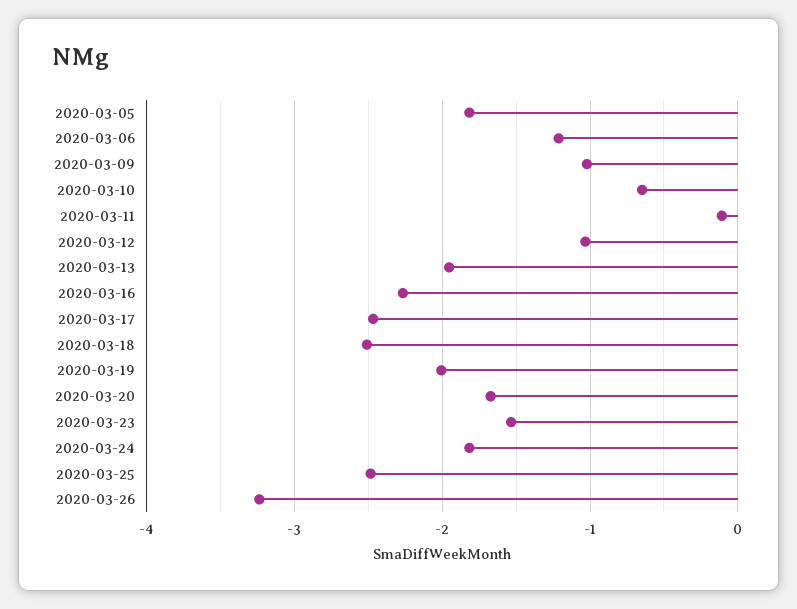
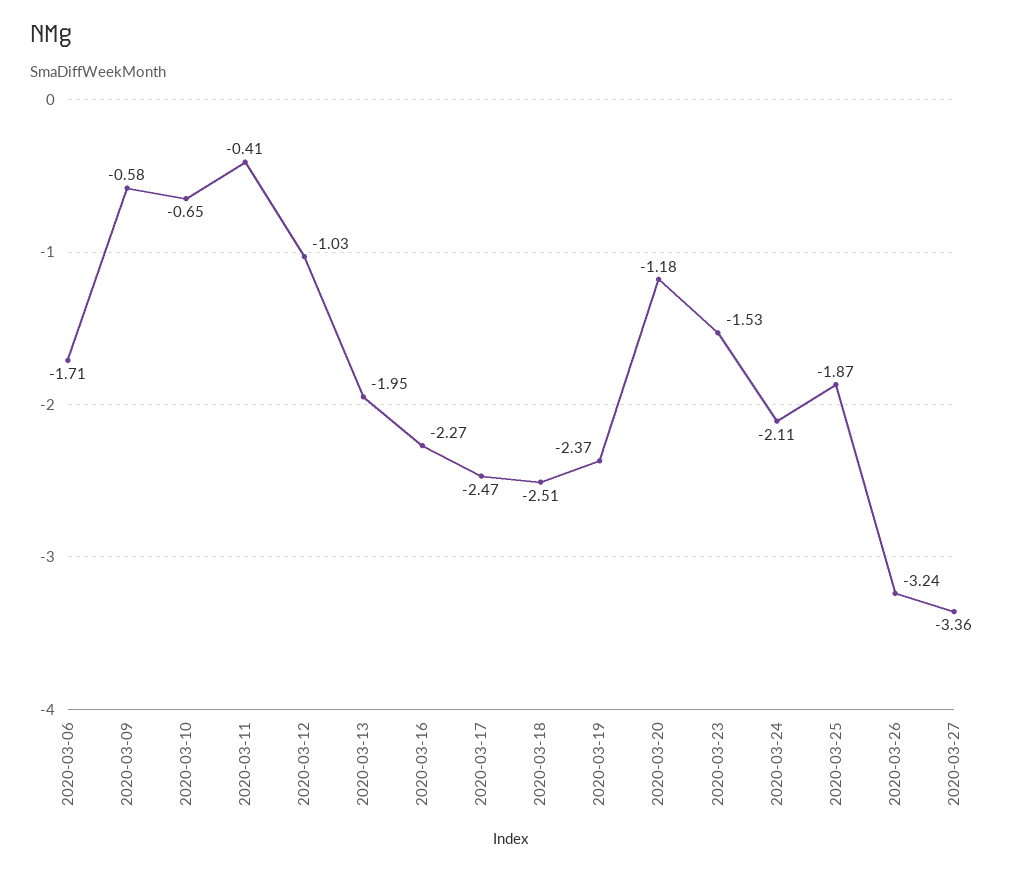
2020-03-05: -1.8 -> none
2020-03-06: -1.2 -> -1.71
2020-03-09: -1 -> -0.58
2020-03-11: -0.1 -> -0.41
2020-03-19: -2 -> -2.37
2020-03-20: -1.7 -> -1.18
2020-03-24: -1.8 -> -2.11
2020-03-25: -2.5 -> -1.87
2020-03-27: none -> -3.36

